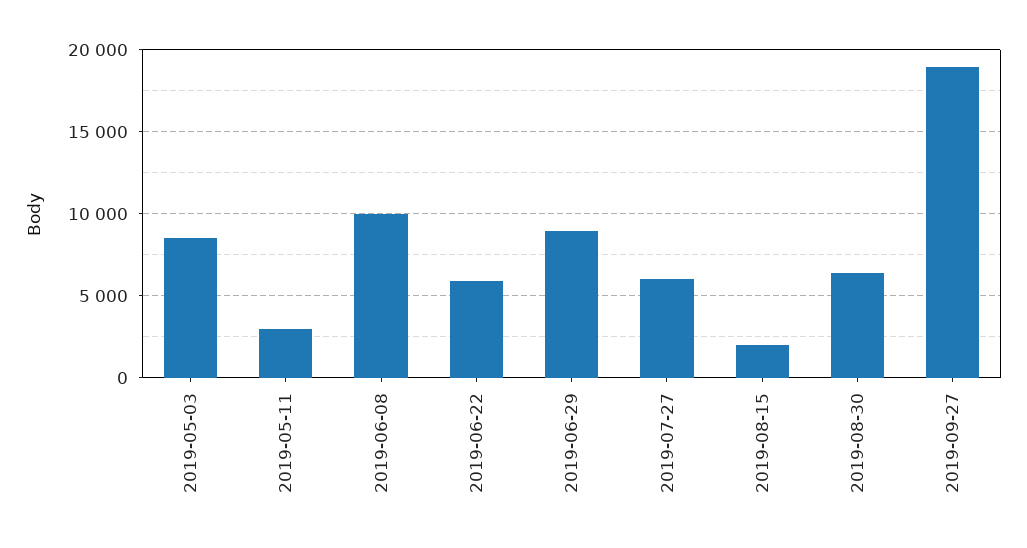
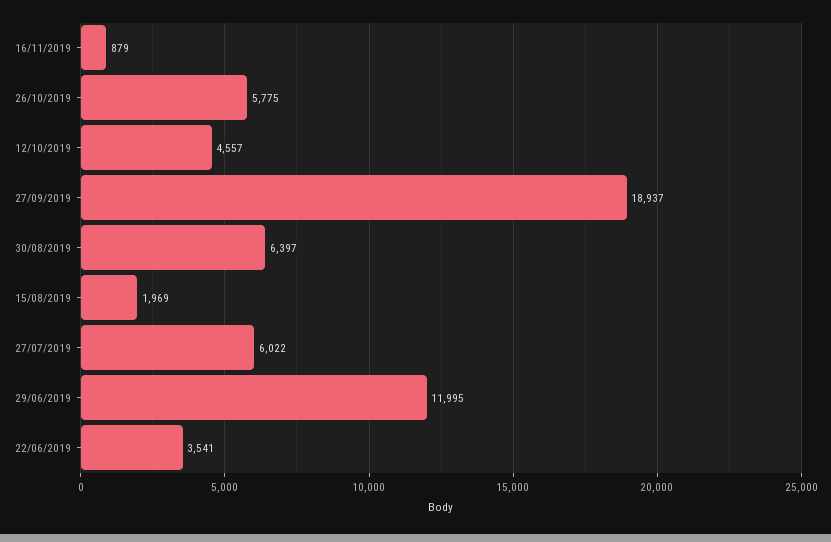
2019-05-03: 8500 -> none
2019-05-11: 3000 -> none
2019-06-08: 10000 -> none
2019-06-22: 6000 -> 3541
2019-06-29: 9000 -> 11995
16/11/2019: none -> 879
26/10/2019: none -> 5775
12/10/2019: none -> 4557

